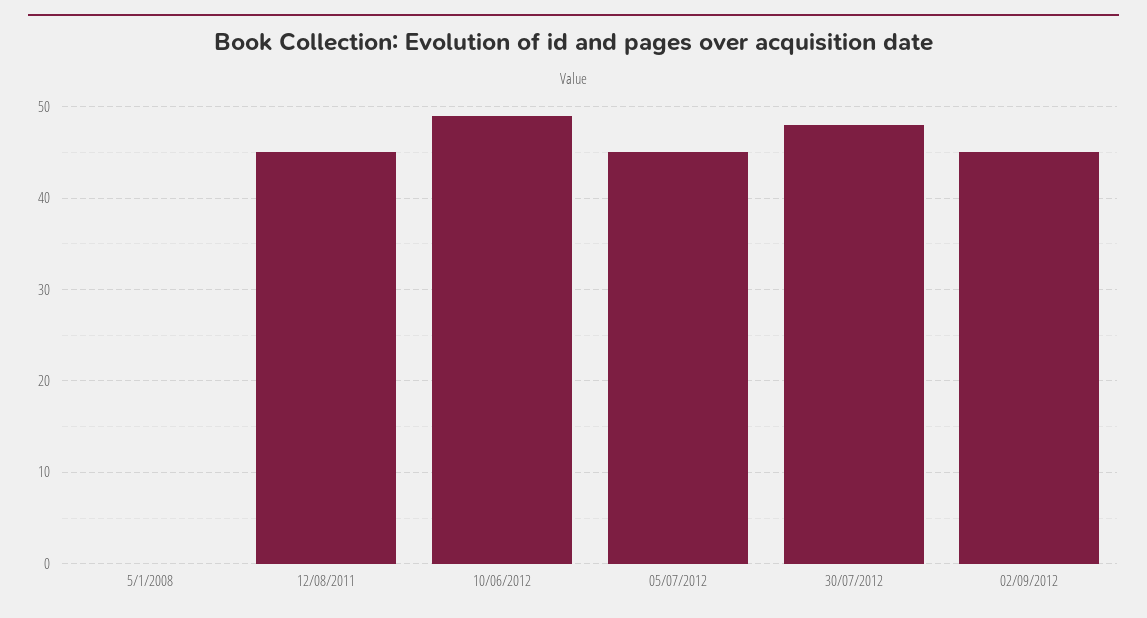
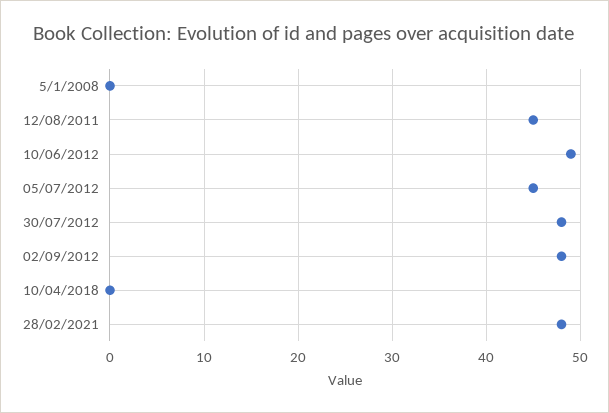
02/09/2012: 45 -> 48
10/04/2018: none -> 0
28/02/2021: none -> 48

